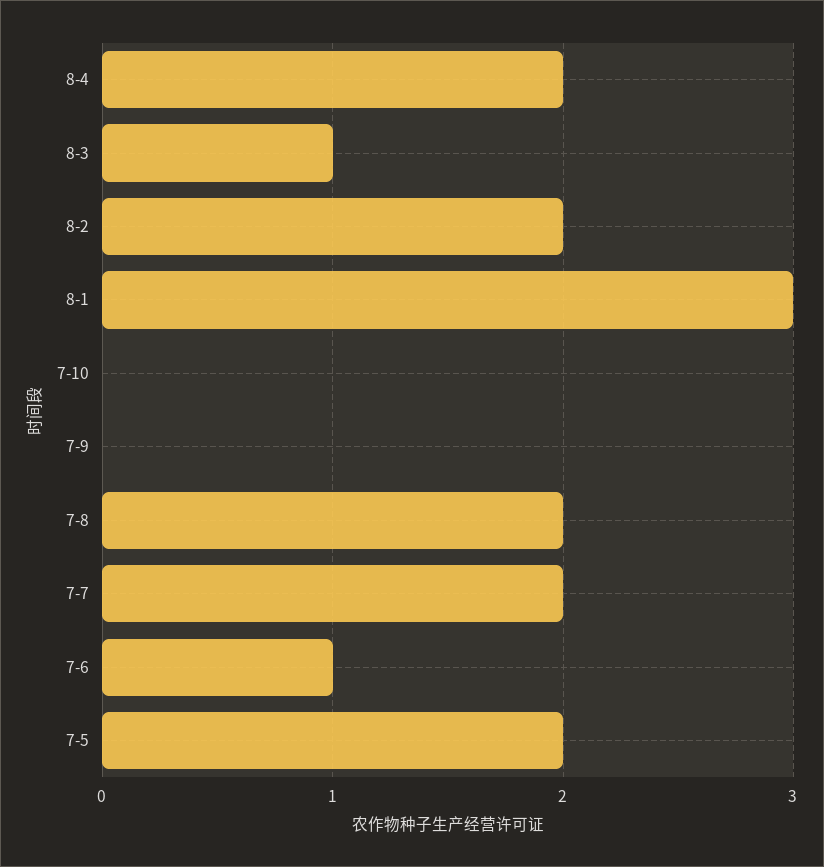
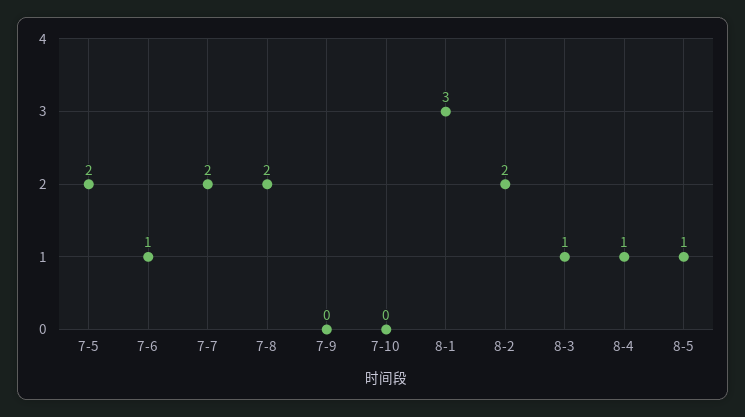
8-4: 2 -> 1
8-5: none -> 1

